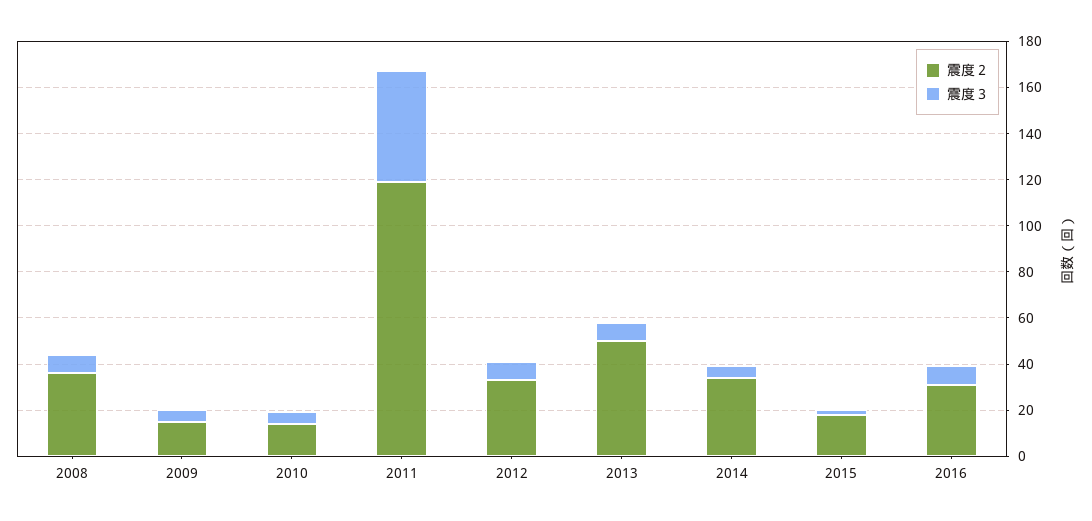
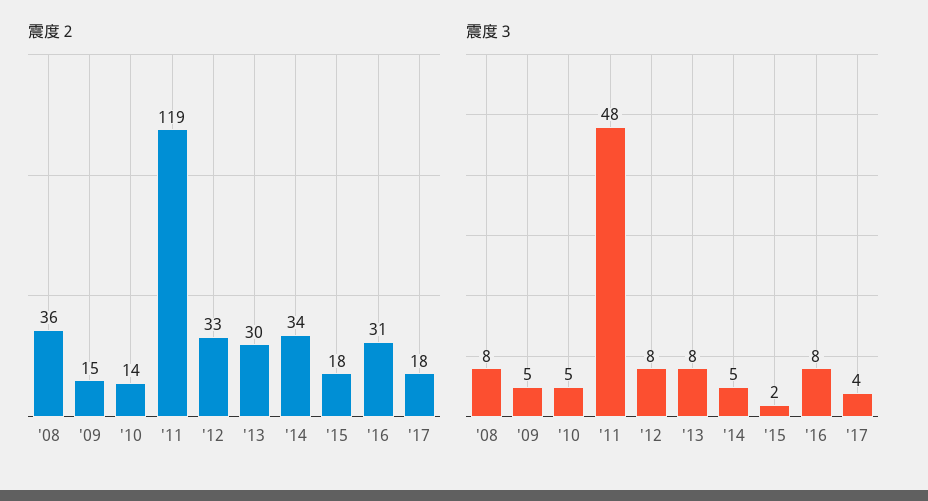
震度２, 2013: 50 -> 30
震度２, '17: none -> 18
震度３, '17: none -> 4

